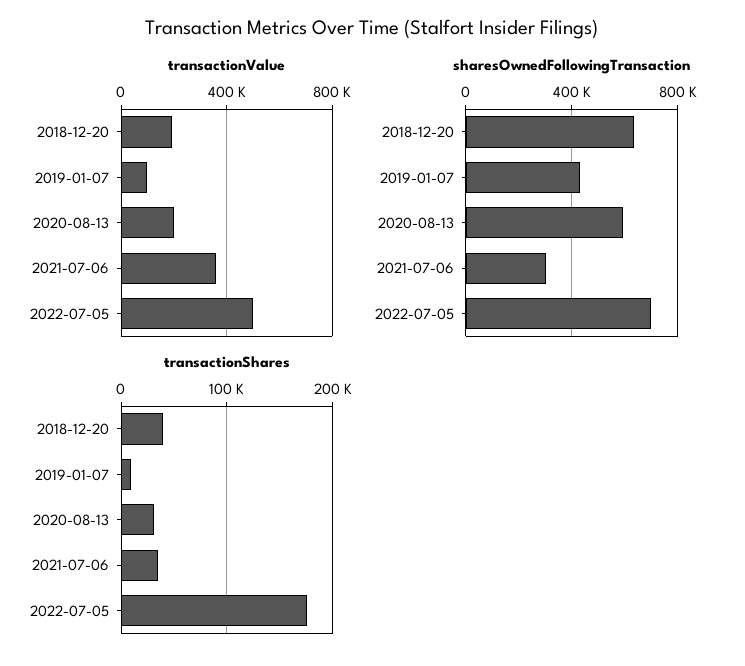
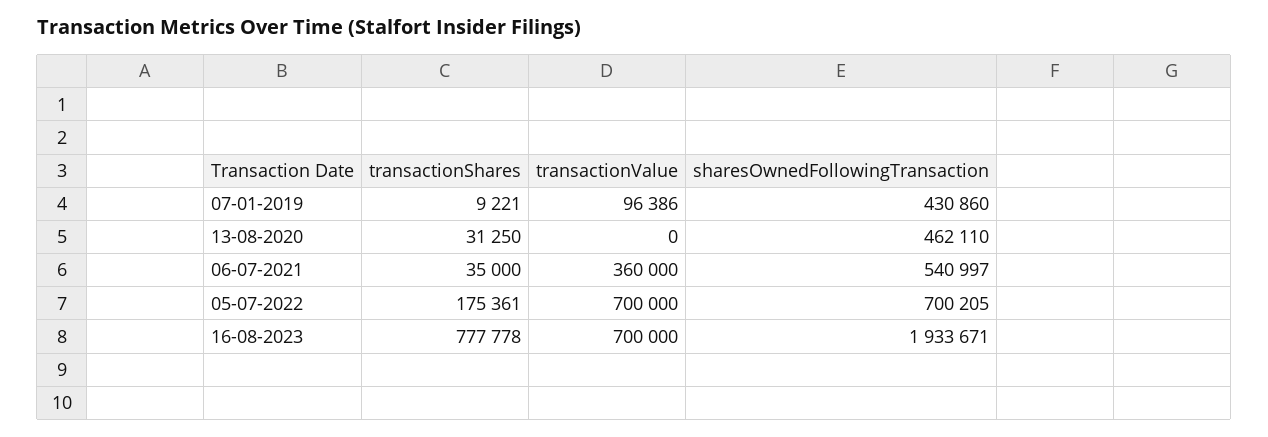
transactionValue, 2018-12-20: 200000 -> none
transactionValue, 2020-08-13: 200000 -> 0
transactionValue, 2022-07-05: 500000 -> 700000
sharesOwnedFollowingTransaction, 2018-12-20: 650000 -> none
sharesOwnedFollowingTransaction, 2020-08-13: 600000 -> 462110
sharesOwnedFollowingTransaction, 2021-07-06: 300000 -> 540997
transactionShares, 2018-12-20: 40000 -> none
transactionShares, 16-08-2023: none -> 777778
transactionValue, 16-08-2023: none -> 700000
sharesOwnedFollowingTransaction, 16-08-2023: none -> 1933671

